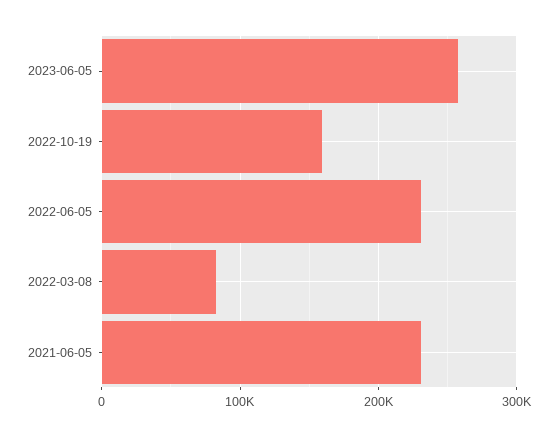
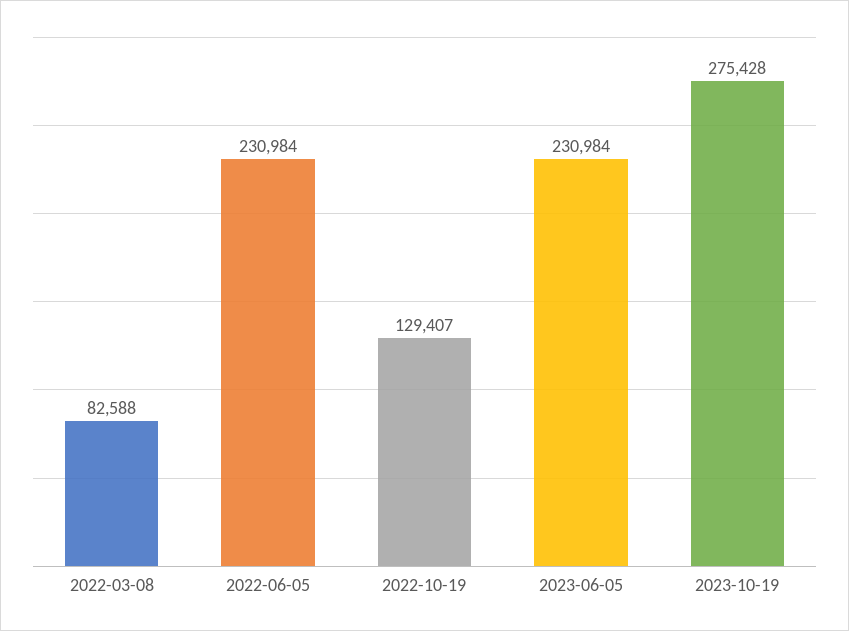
2023-06-05: 260000 -> 230984
2022-10-19: 160000 -> 129407
2021-06-05: 230000 -> none
2023-10-19: none -> 275428

